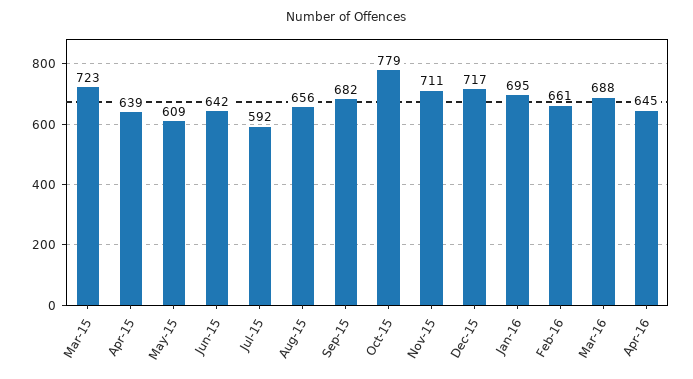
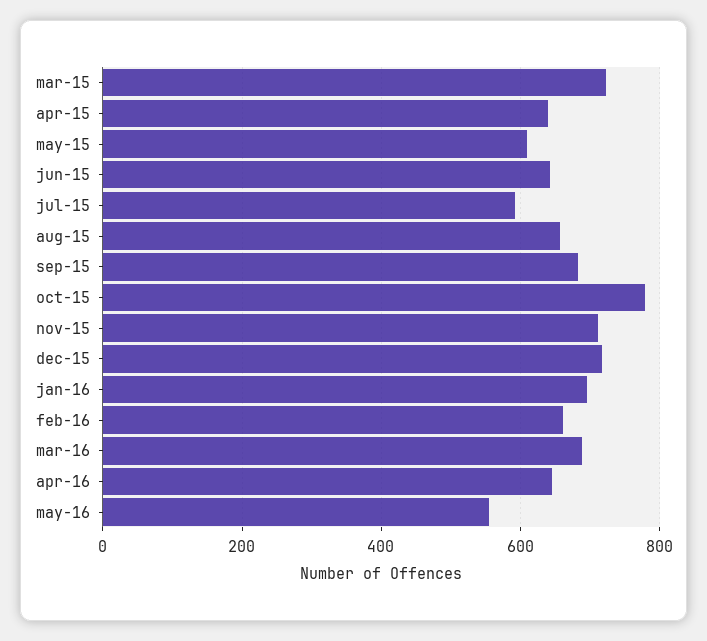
may-16: none -> 560

